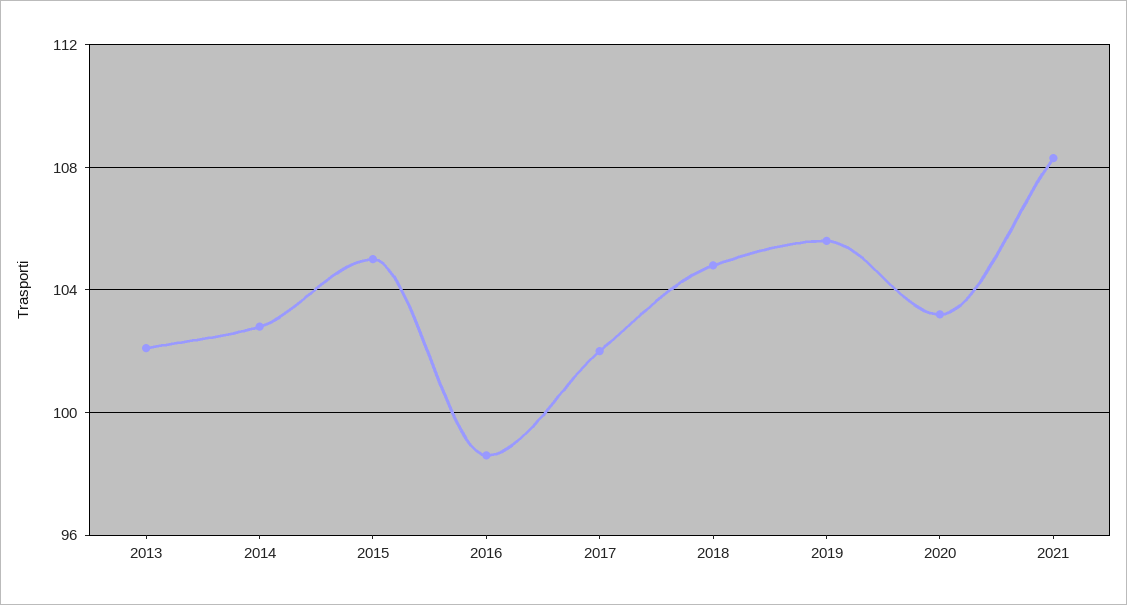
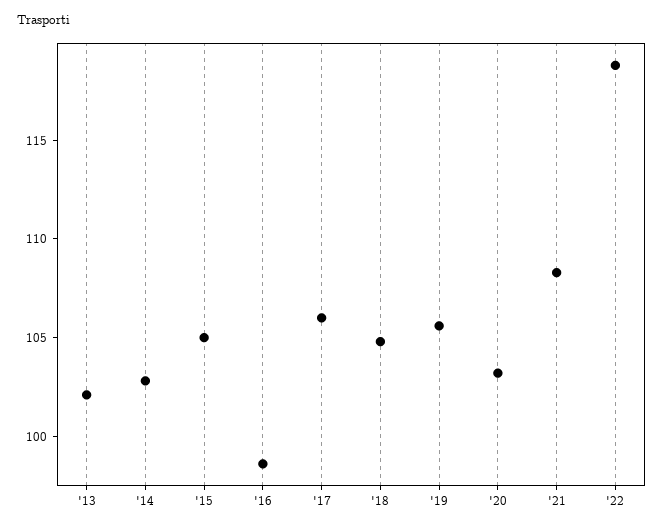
2017: 102 -> 106
'22: none -> 119

